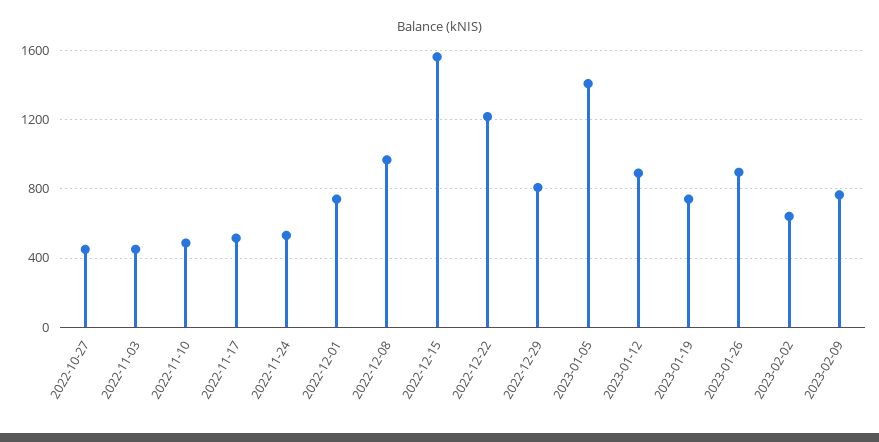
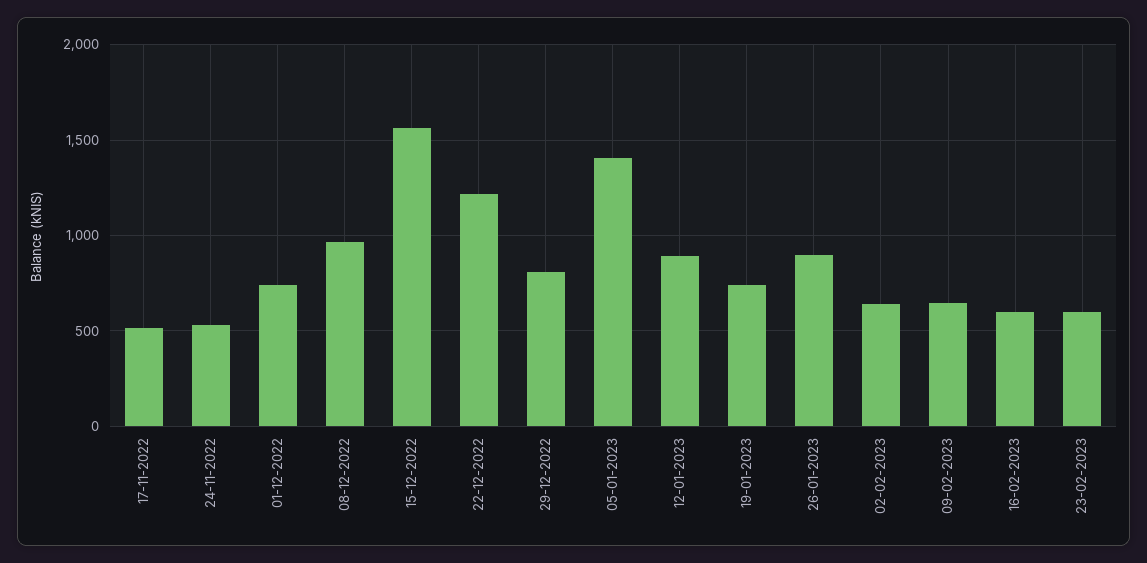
2022-10-27: 450 -> none
2022-11-03: 450 -> none
2022-11-10: 500 -> none
2023-02-09: 750 -> 650
16-02-2023: none -> 600
23-02-2023: none -> 600

